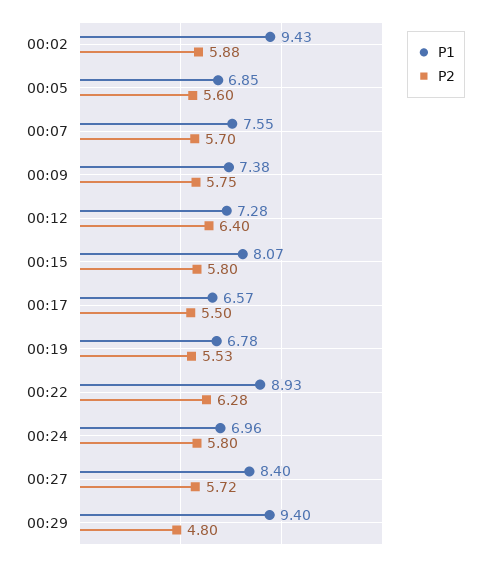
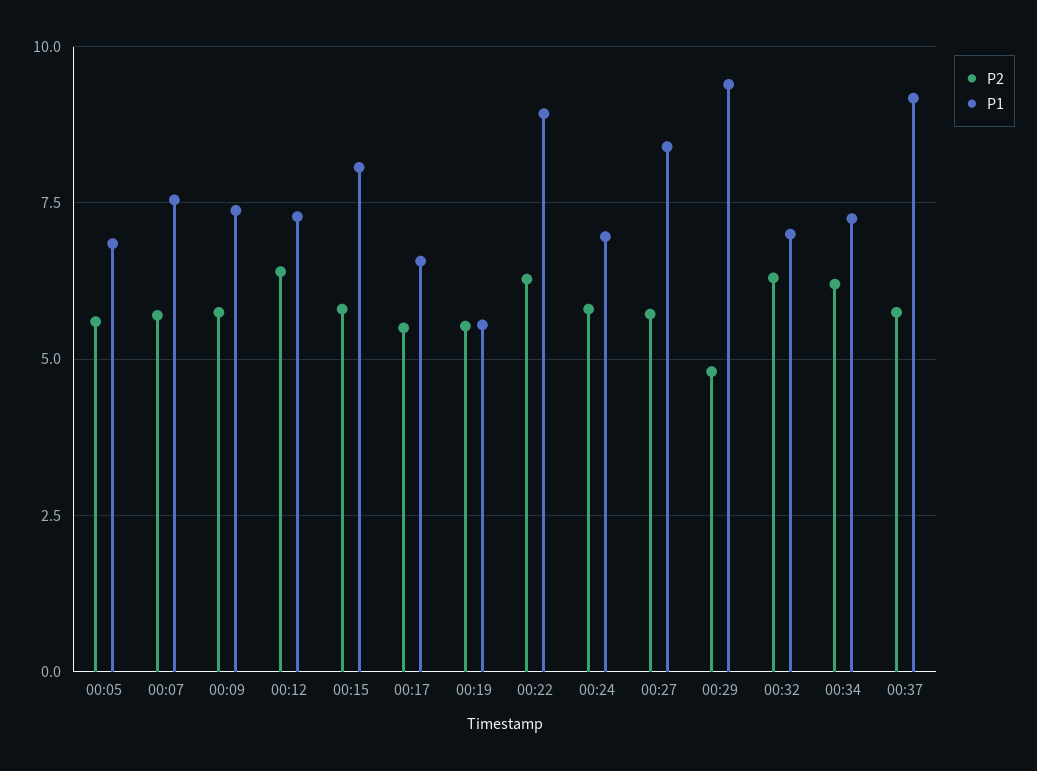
P1, 00:02: 9.43 -> none
P2, 00:02: 5.88 -> none
P1, 00:19: 6.78 -> 5.5
P2, 00:32: none -> 6.25
P1, 00:32: none -> 7
P2, 00:34: none -> 6.25
P1, 00:34: none -> 7.25
P2, 00:37: none -> 5.75
P1, 00:37: none -> 9.25

